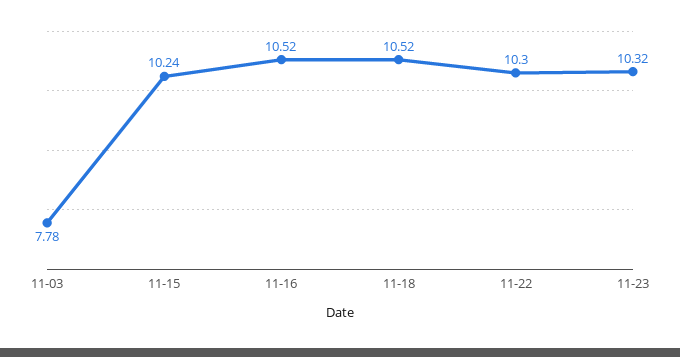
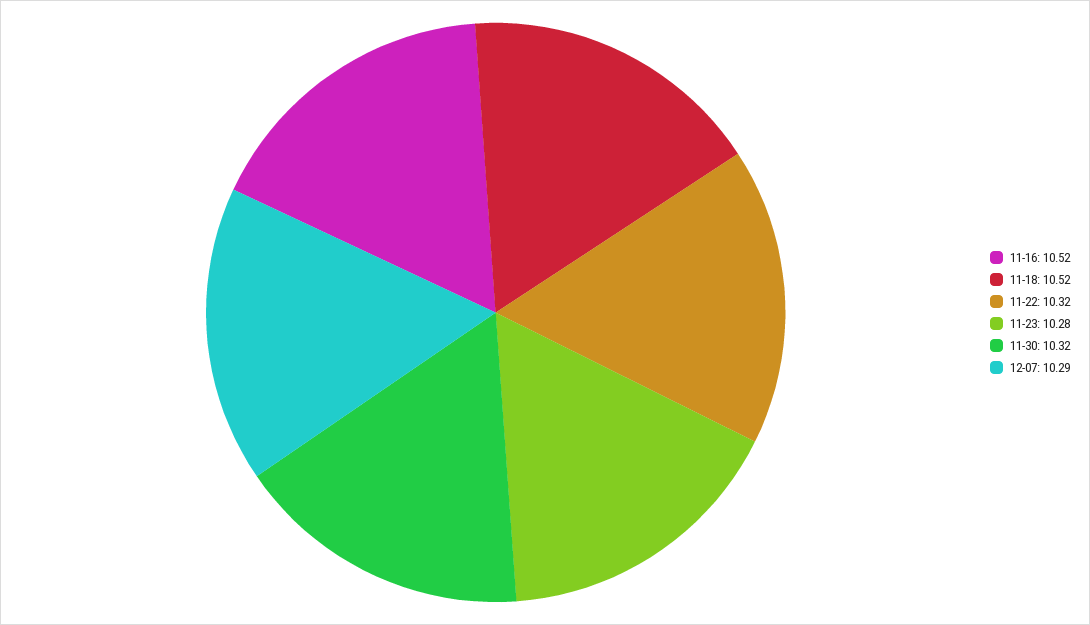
11-03: 7.78 -> none
11-15: 10.24 -> none
11-22: 10.3 -> 10.32
11-23: 10.32 -> 10.28
11-30: none -> 10.32
12-07: none -> 10.29

